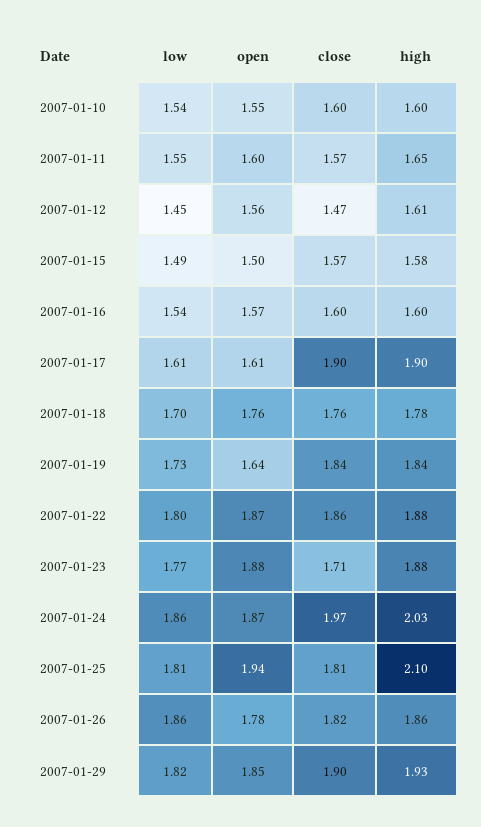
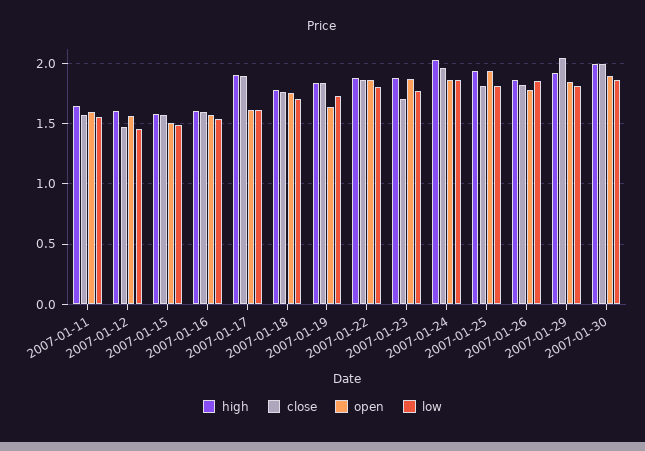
low, 2007-01-10: 1.54 -> none
open, 2007-01-10: 1.55 -> none
close, 2007-01-10: 1.6 -> none
high, 2007-01-10: 1.6 -> none
high, 2007-01-25: 2.1 -> 1.95
close, 2007-01-29: 1.9 -> 2.05
high, 2007-01-30: none -> 2
close, 2007-01-30: none -> 2
open, 2007-01-30: none -> 1.9
low, 2007-01-30: none -> 1.85

